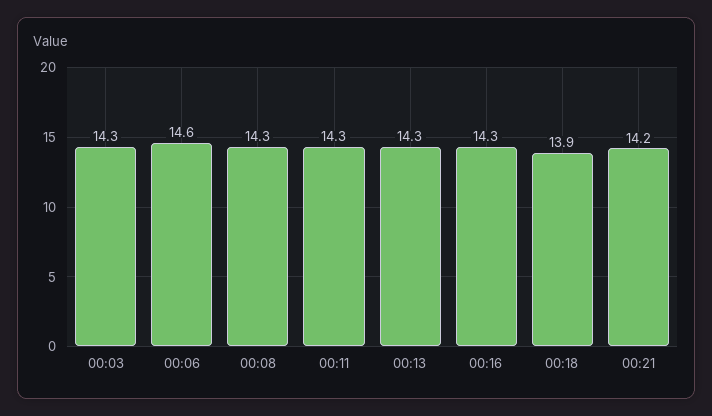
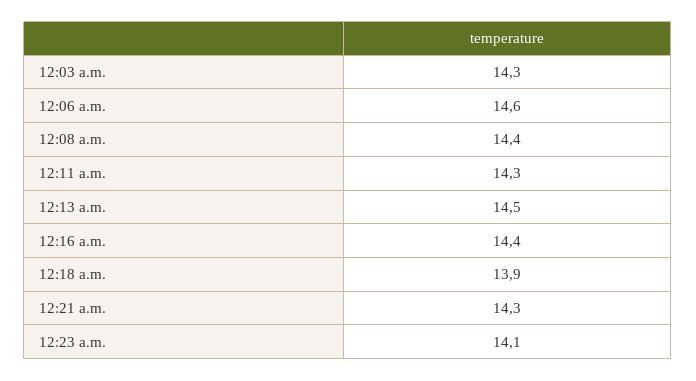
00:08: 14.3 -> 14.4
00:13: 14.3 -> 14.5
00:16: 14.3 -> 14.4
00:21: 14.2 -> 14.3
12:23 a.m.: none -> 14.1

